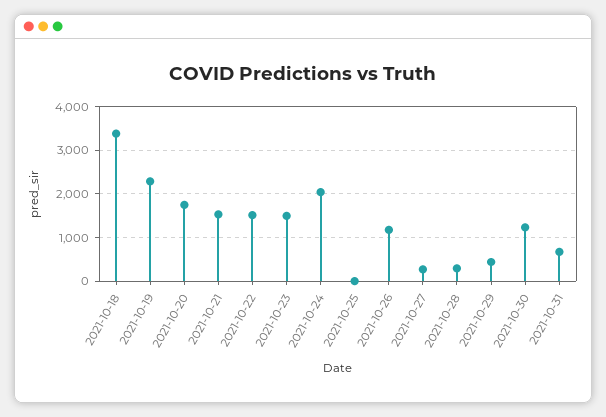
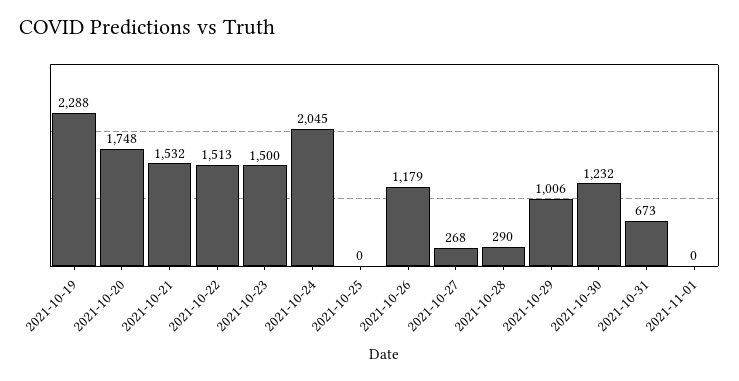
2021-10-18: 3400 -> none
2021-10-29: 400 -> 1006
2021-11-01: none -> 0

